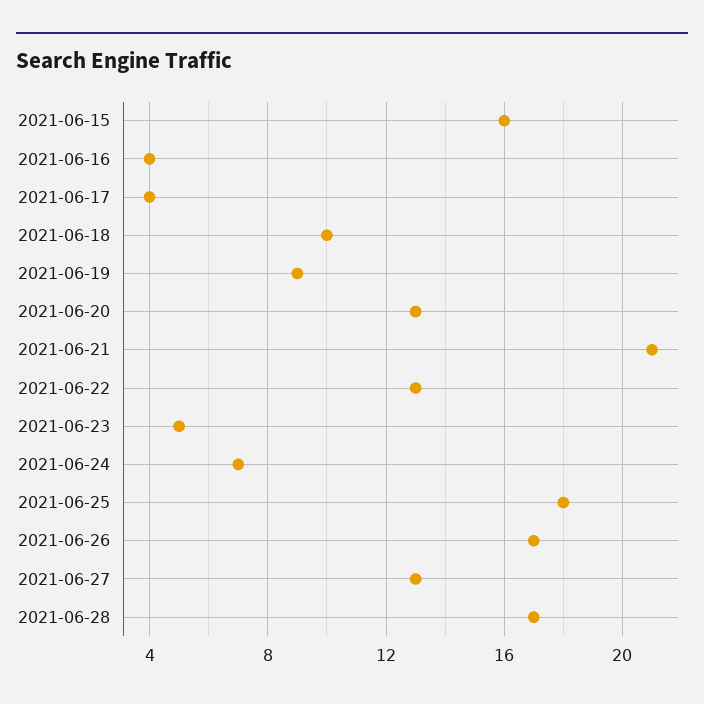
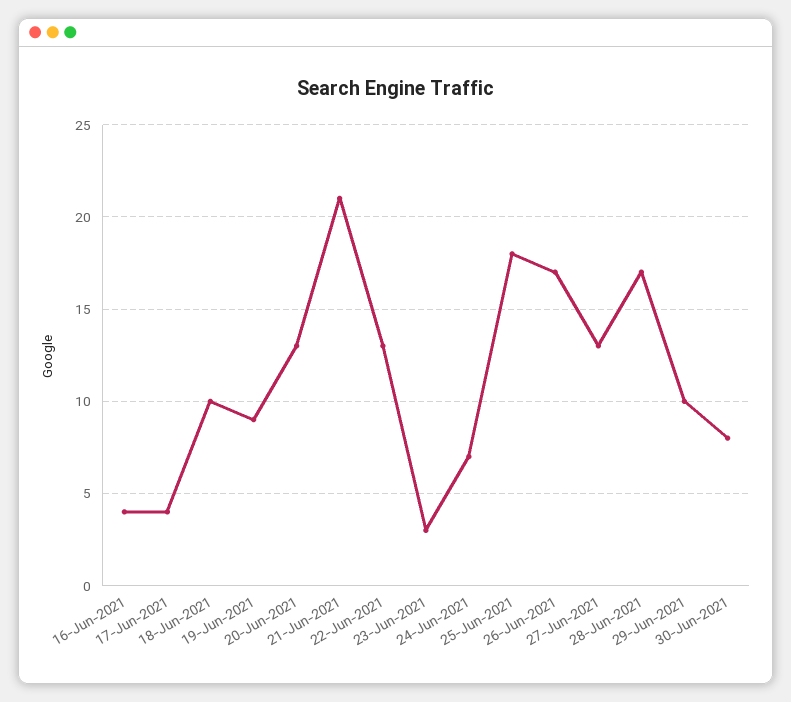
2021-06-15: 16 -> none
2021-06-23: 5 -> 3
29-Jun-2021: none -> 10
30-Jun-2021: none -> 8

